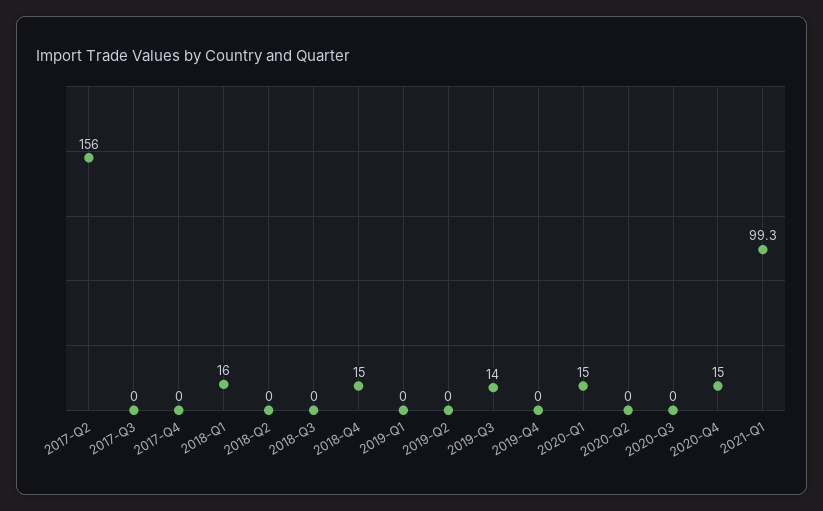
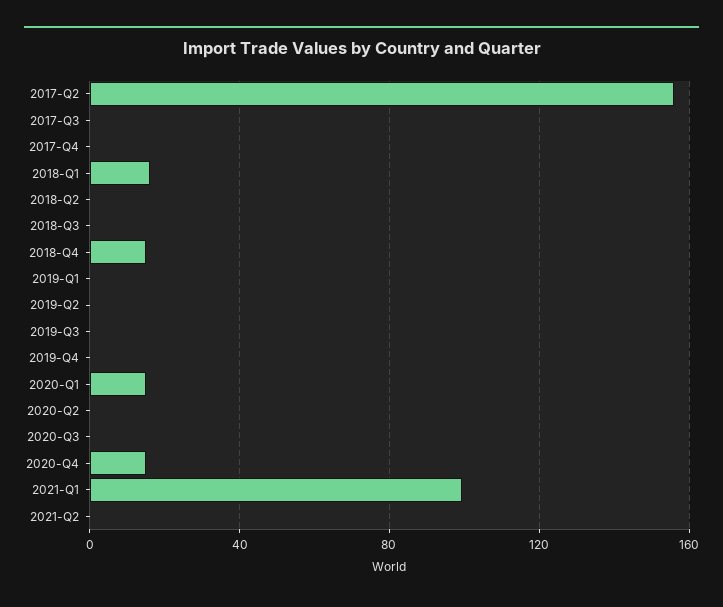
2019-Q3: 14 -> 0
2021-Q2: none -> 0

